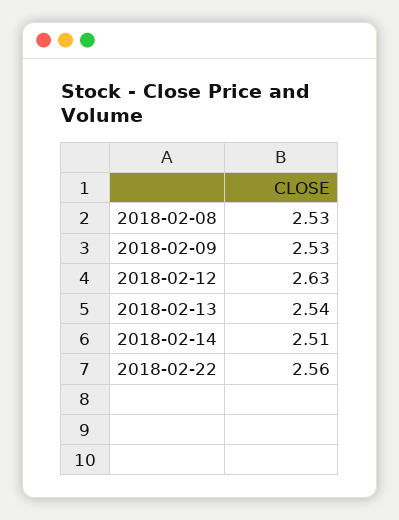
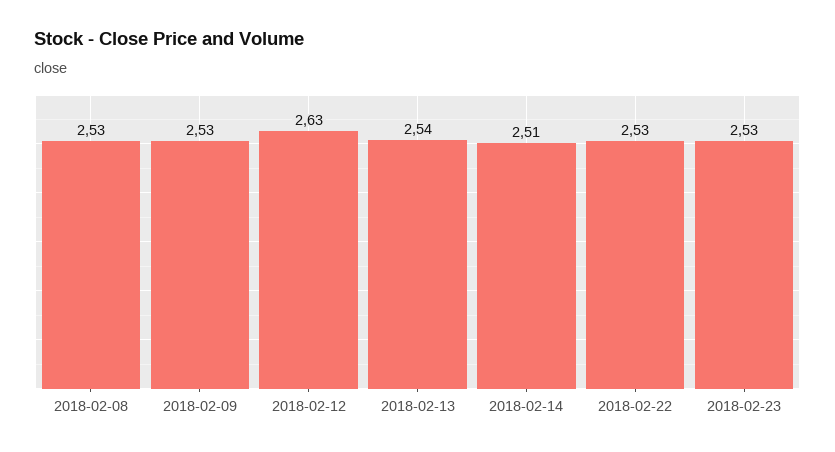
2018-02-22: 2.56 -> 2.53
2018-02-23: none -> 2.53

